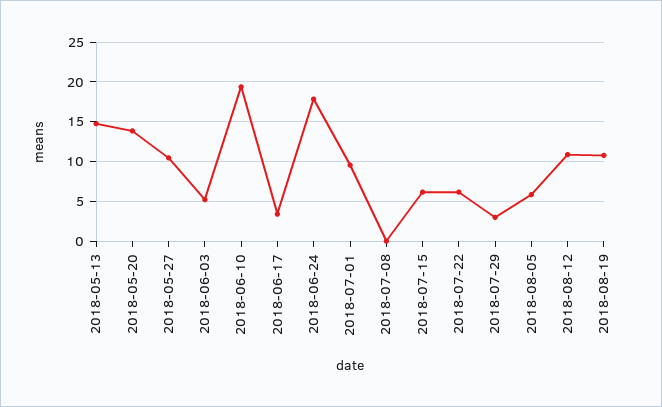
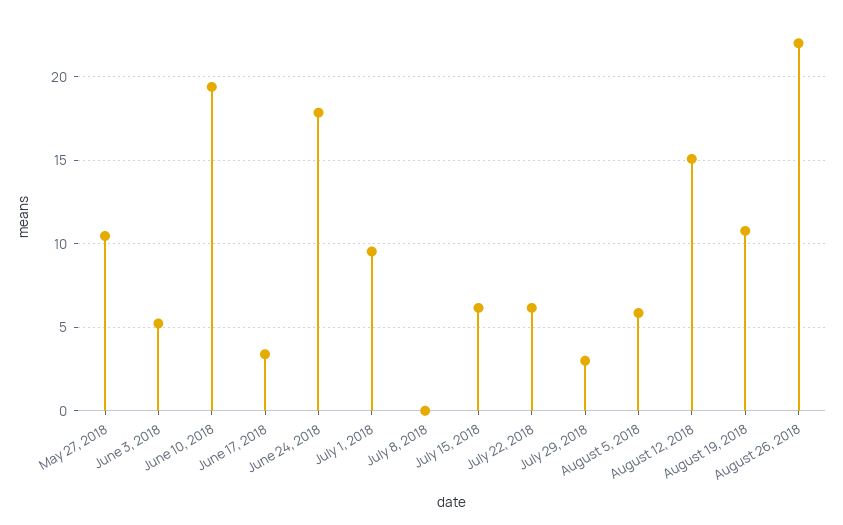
2018-05-13: 15 -> none
2018-05-20: 14 -> none
2018-08-12: 11 -> 15
August 26, 2018: none -> 22

